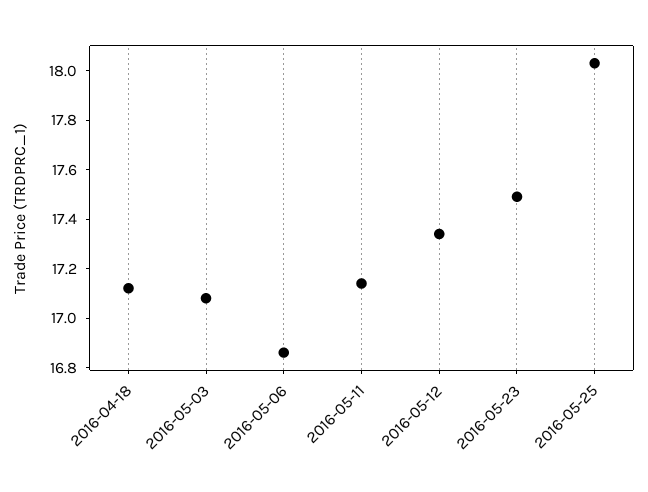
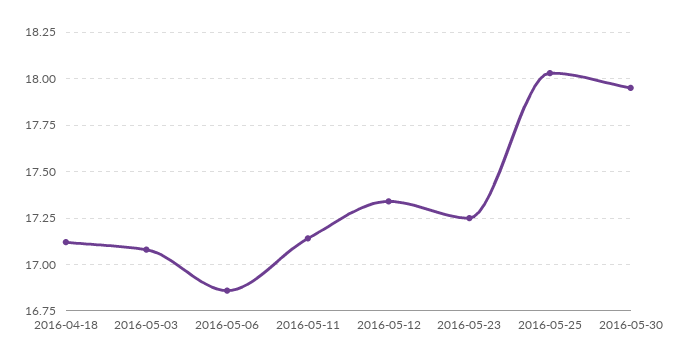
2016-05-23: 17.5 -> 17.25
2016-05-30: none -> 17.95

